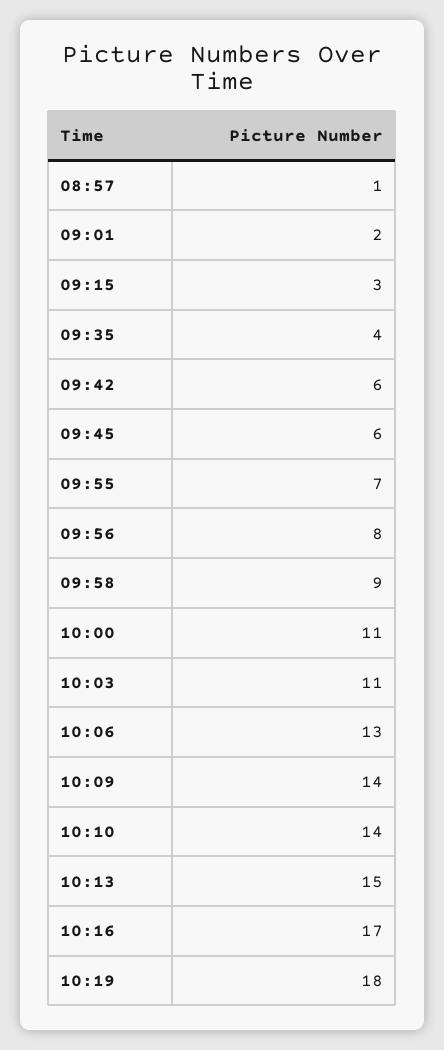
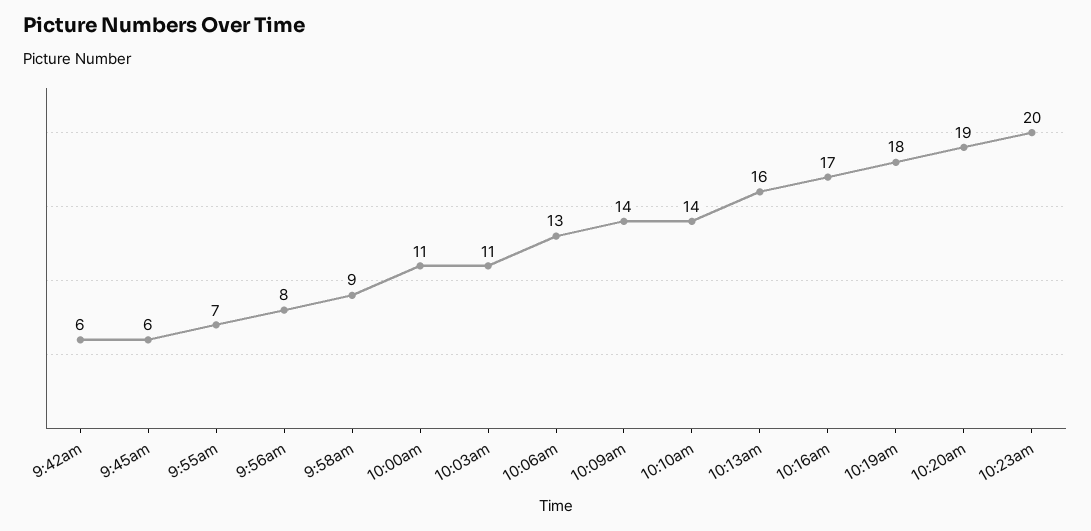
08:57: 1 -> none
09:01: 2 -> none
09:15: 3 -> none
09:35: 4 -> none
10:13: 15 -> 16
10:20am: none -> 19
10:23am: none -> 20

